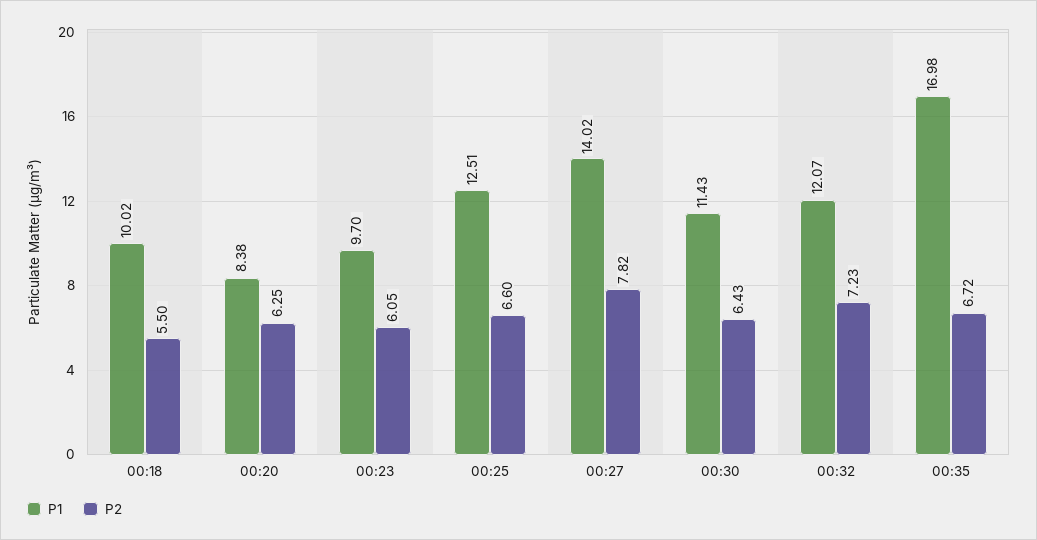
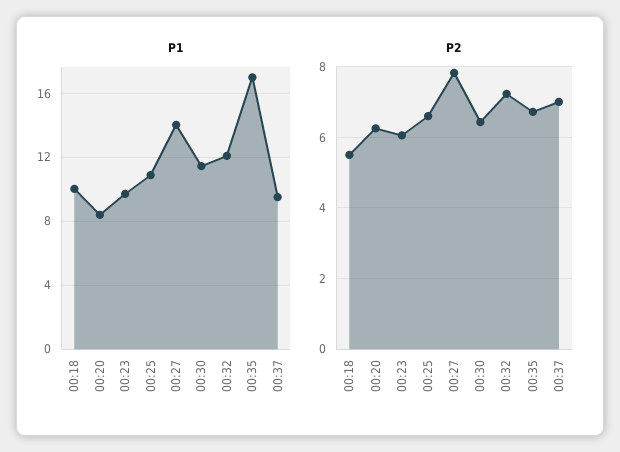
P1, 00:25: 12.51 -> 11
P1, 00:37: none -> 9.5
P2, 00:37: none -> 7

